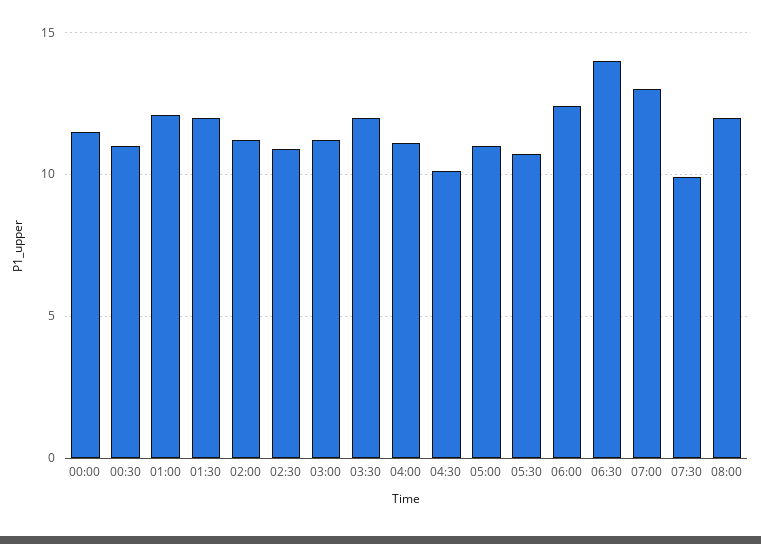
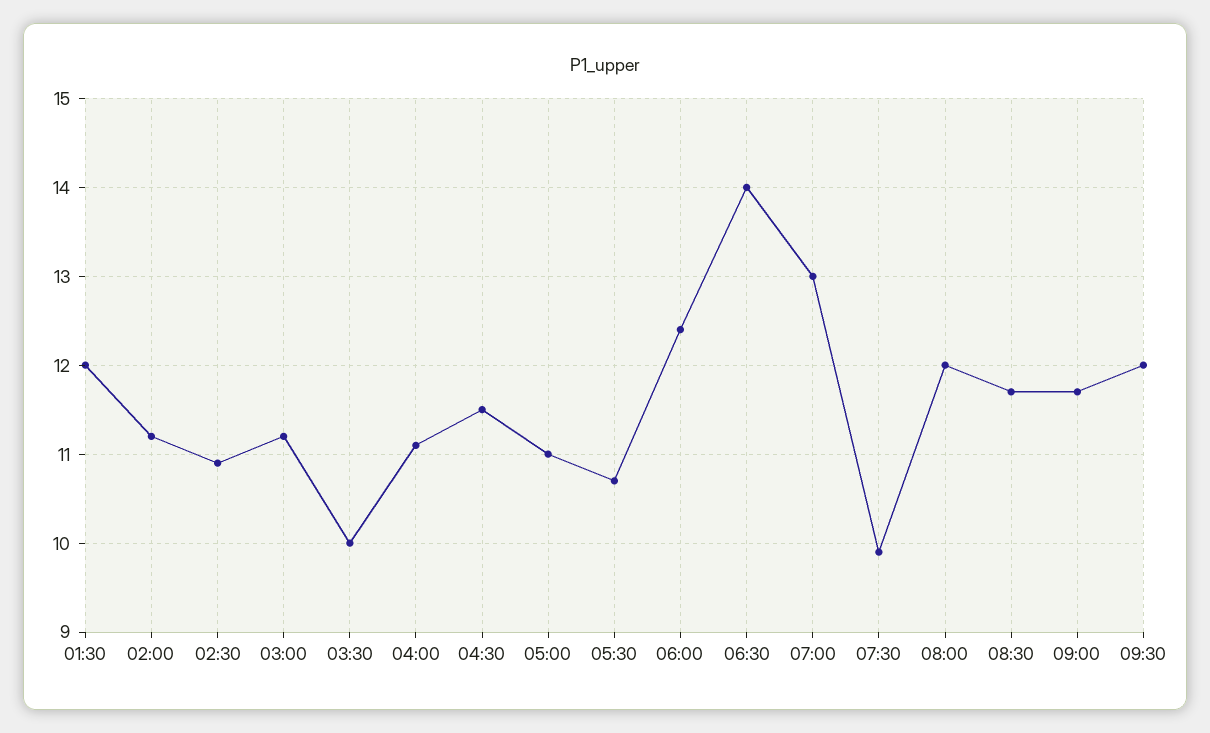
00:00: 11.5 -> none
00:30: 11 -> none
01:00: 12 -> none
03:30: 12 -> 10
04:30: 10 -> 11.5
08:30: none -> 11.7
09:00: none -> 11.7
09:30: none -> 12

